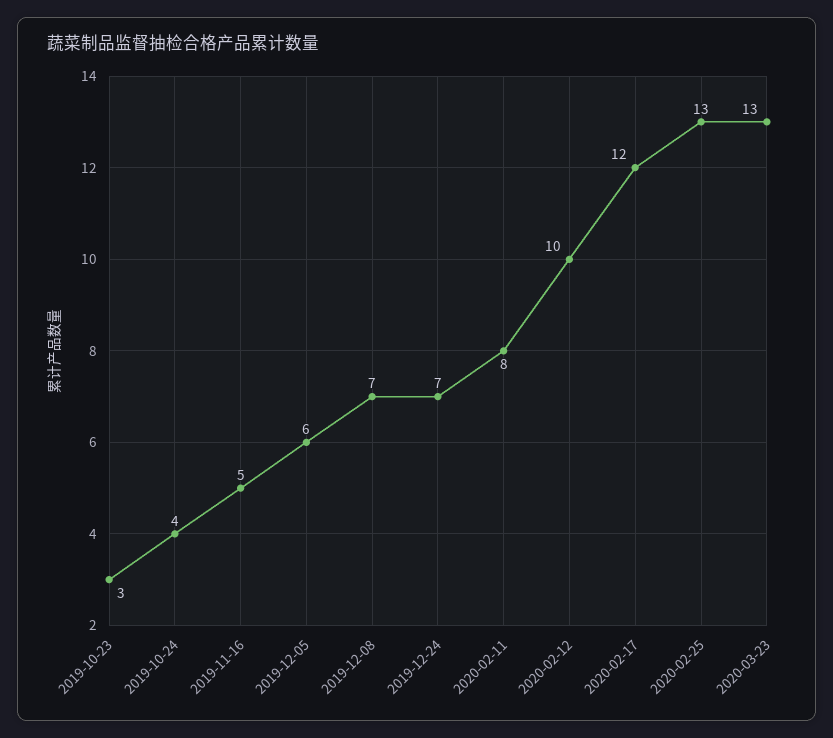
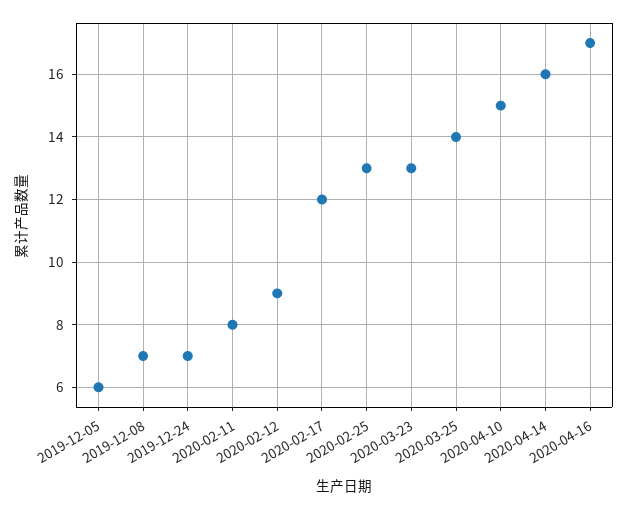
2019-10-23: 3 -> none
2019-10-24: 4 -> none
2019-11-16: 5 -> none
2020-02-12: 10 -> 9
2020-03-25: none -> 14
2020-04-10: none -> 15
2020-04-14: none -> 16
2020-04-16: none -> 17

